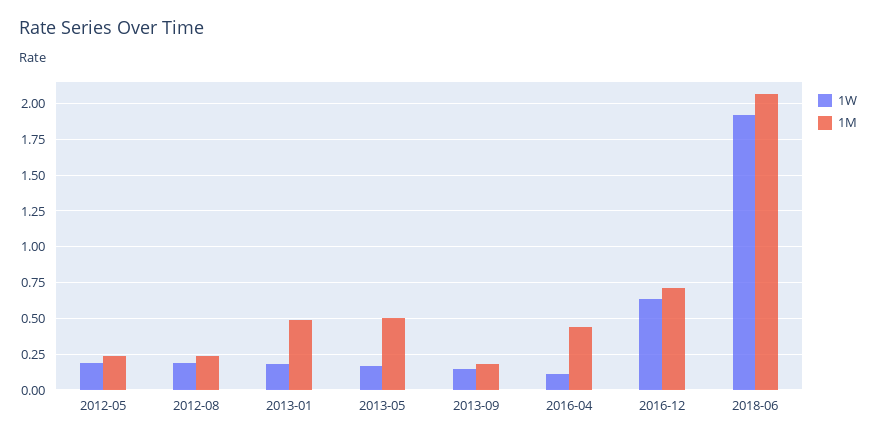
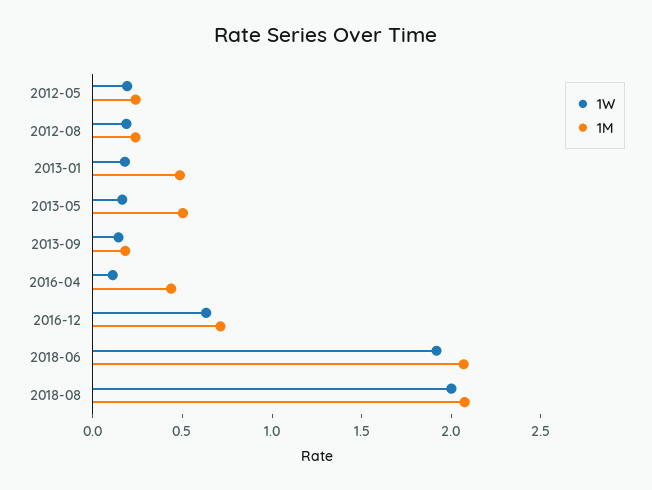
1W, 2018-08: none -> 2
1M, 2018-08: none -> 2.1

